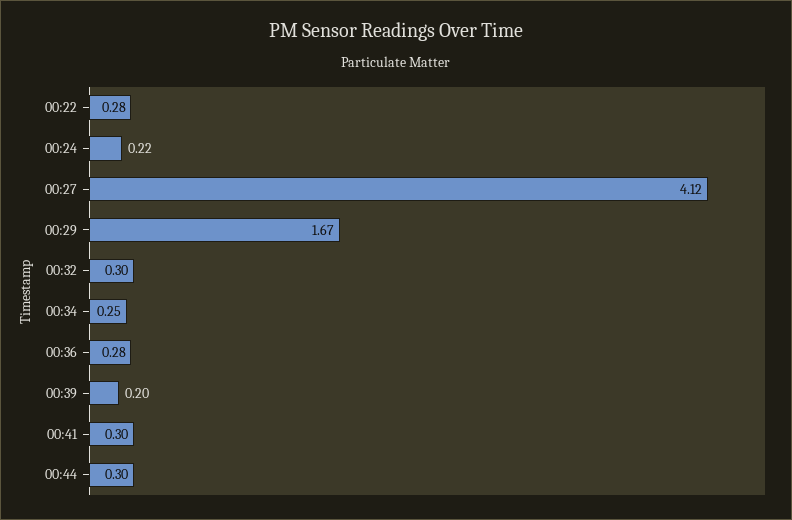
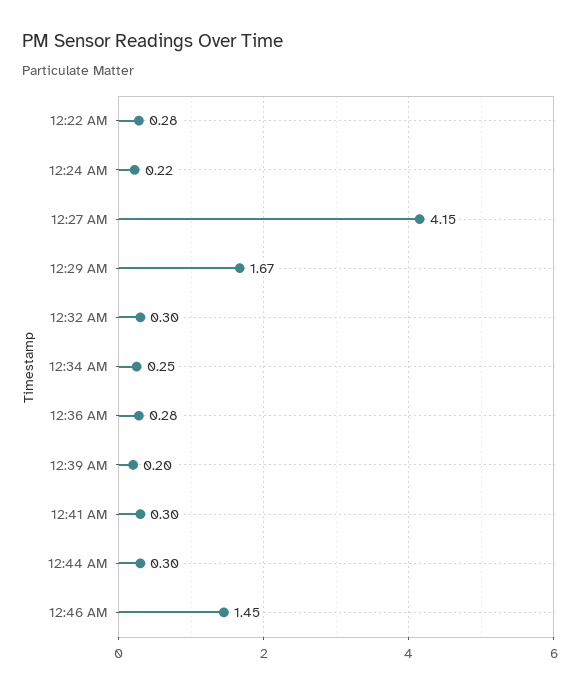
00:27: 4.12 -> 4.15
12:46 AM: none -> 1.45

